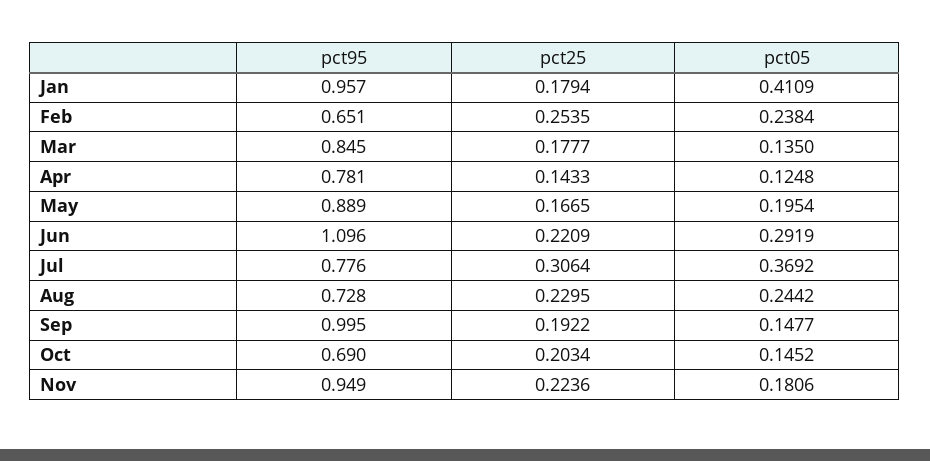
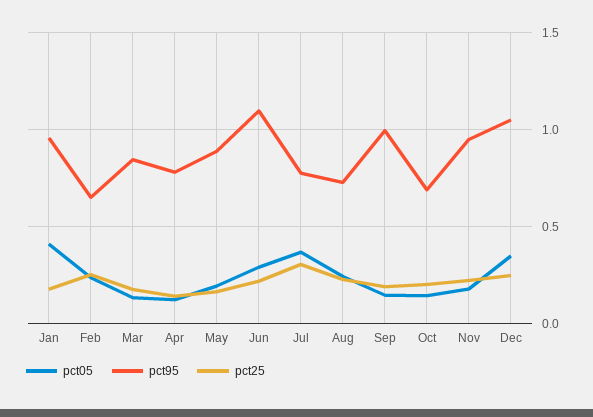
pct05, Dec: none -> 0.35
pct95, Dec: none -> 1.05
pct25, Dec: none -> 0.25

